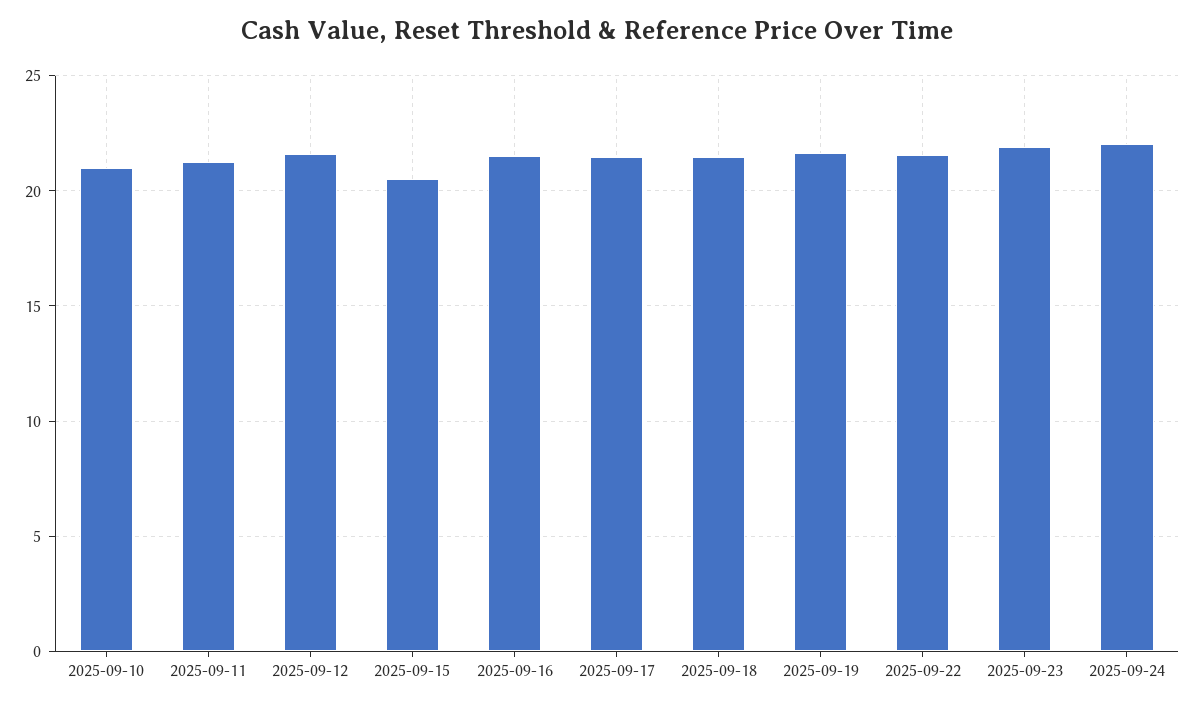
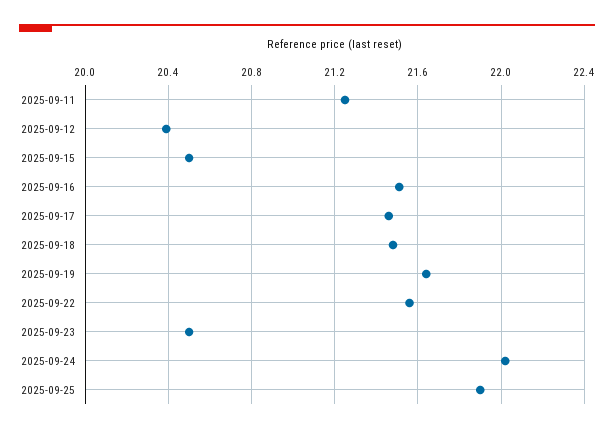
2025-09-10: 21 -> none
2025-09-12: 21.5 -> 20.4
2025-09-23: 22 -> 20.5
2025-09-25: none -> 21.9

